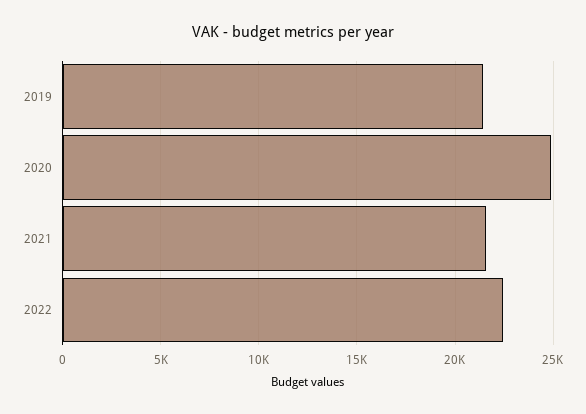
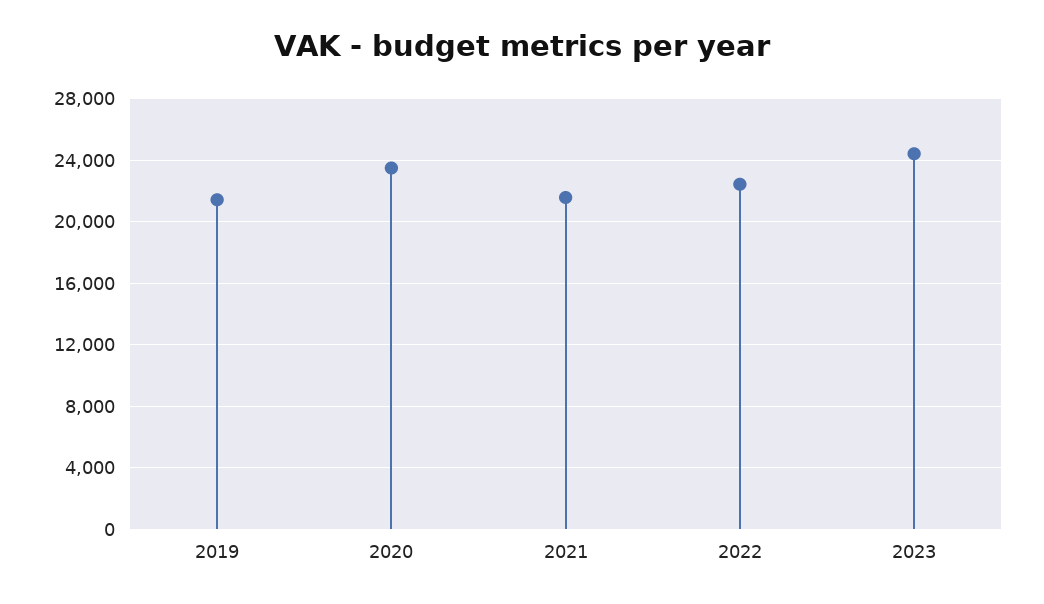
2020: 25000 -> 23500
2023: none -> 24500

